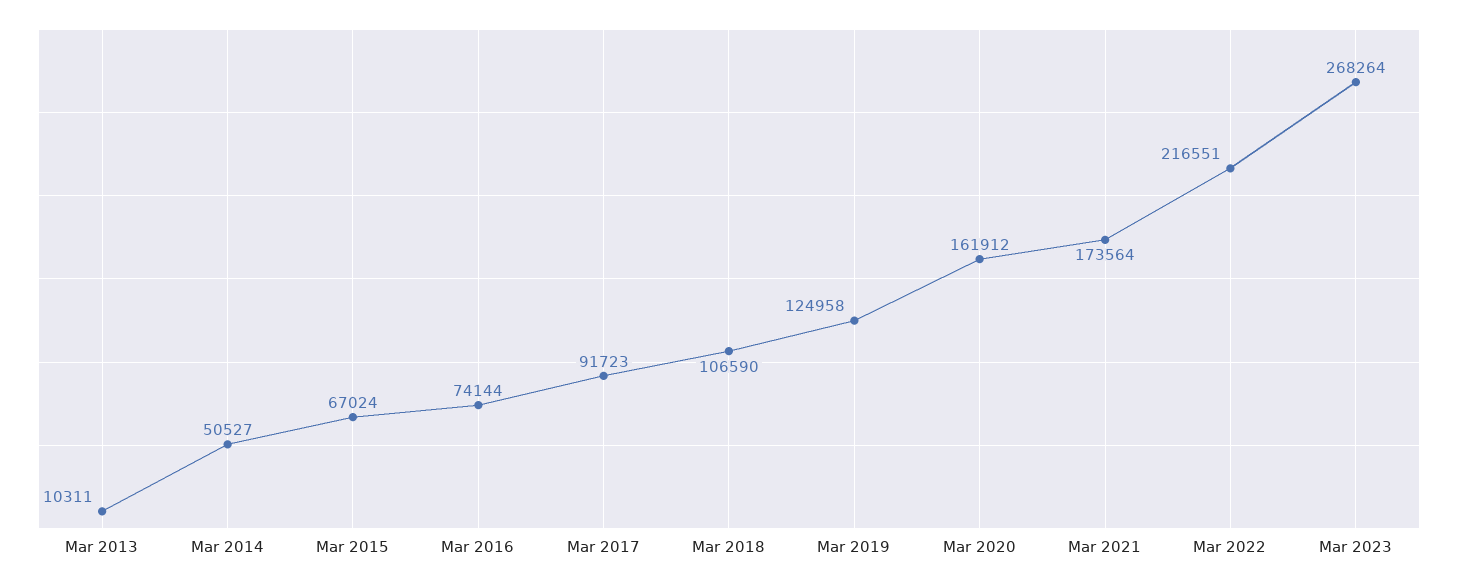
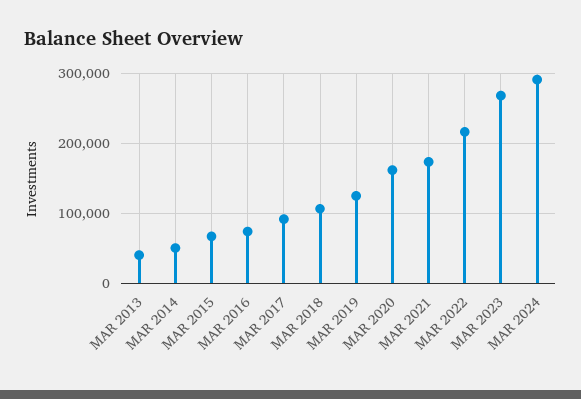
Mar 2013: 10311 -> 40000
MAR 2024: none -> 290000

